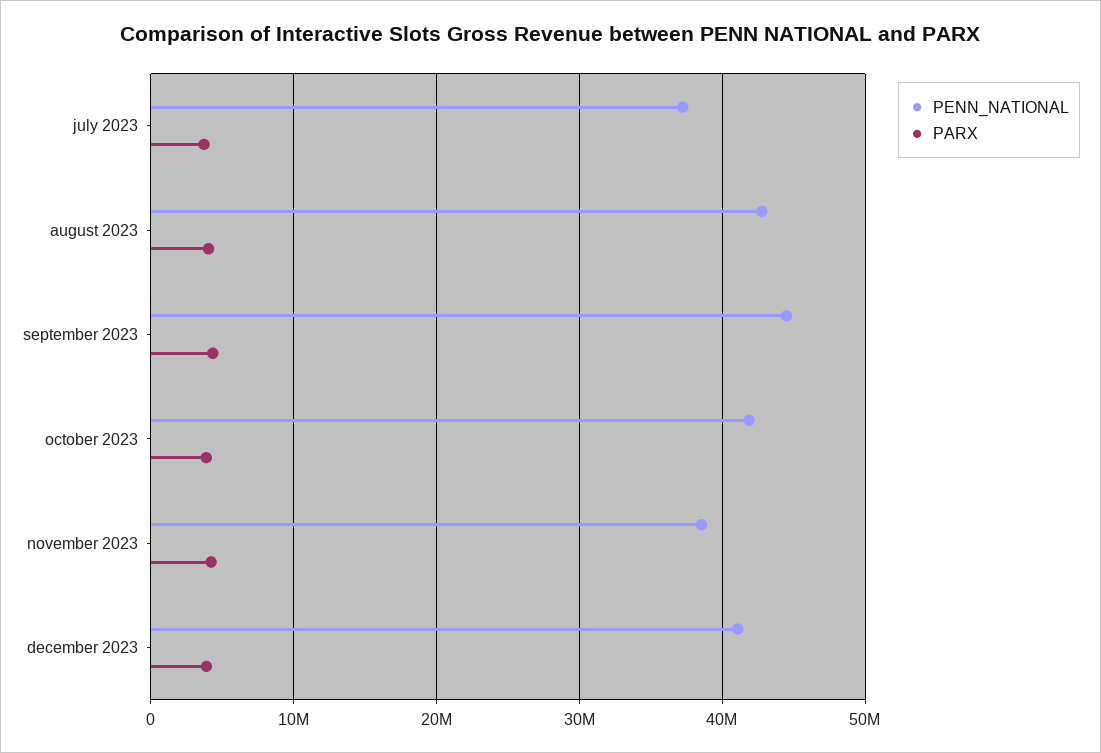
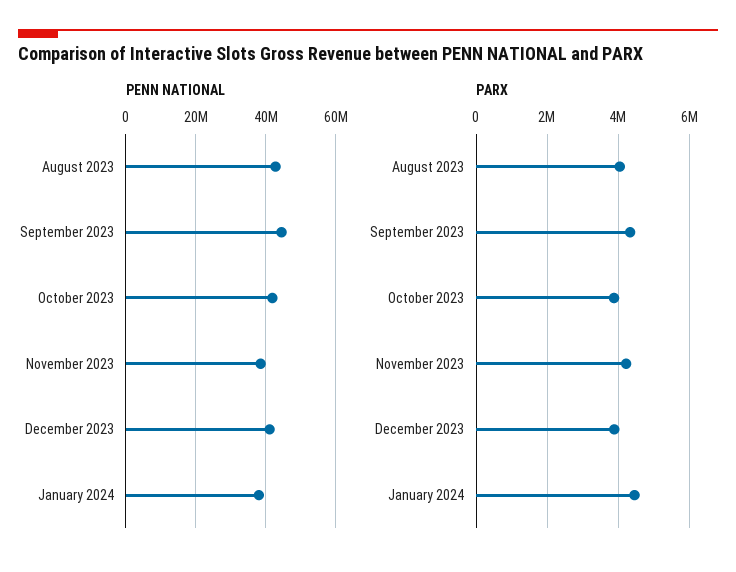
PENN_NATIONAL, july 2023: 37000000 -> none
PARX, july 2023: 4000000 -> none
PENN_NATIONAL, January 2024: none -> 38000000
PARX, January 2024: none -> 4400000

